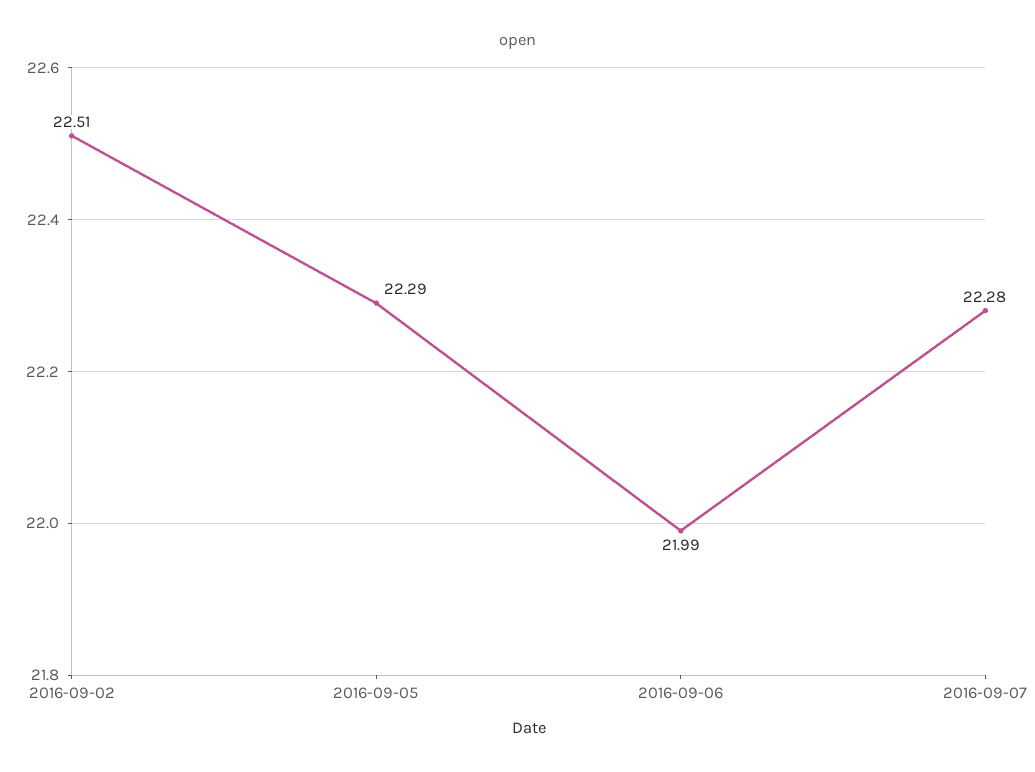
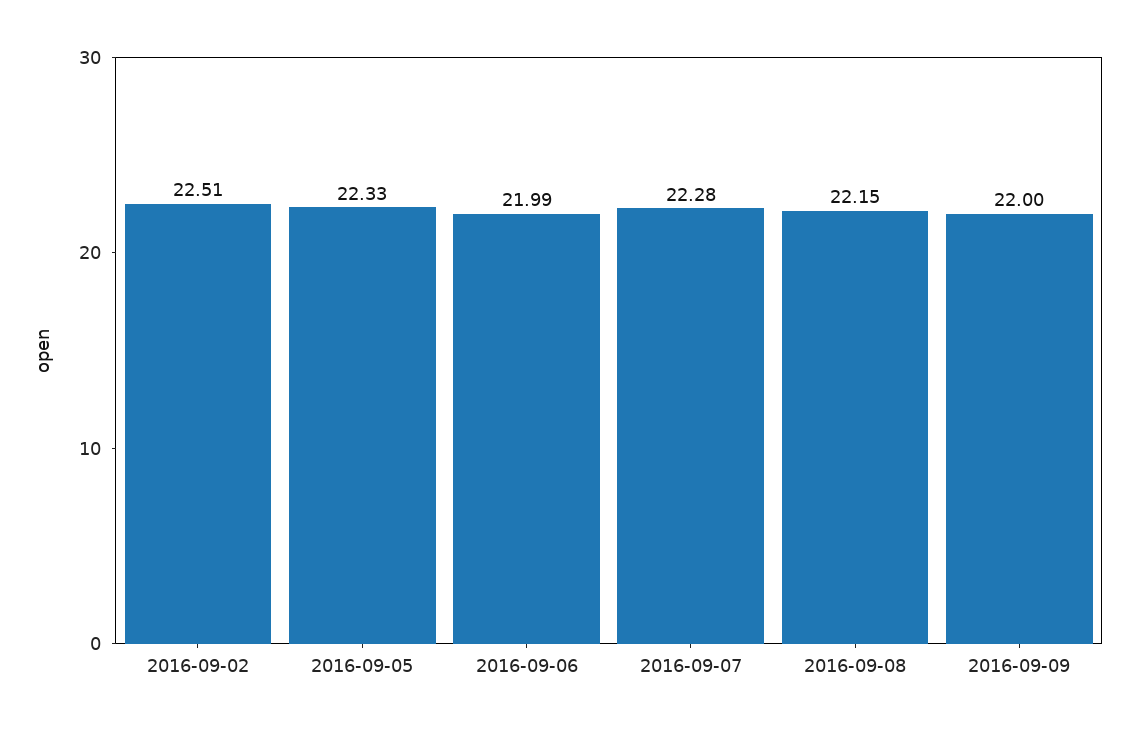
2016-09-05: 22.29 -> 22.33
2016-09-08: none -> 22.15
2016-09-09: none -> 22

